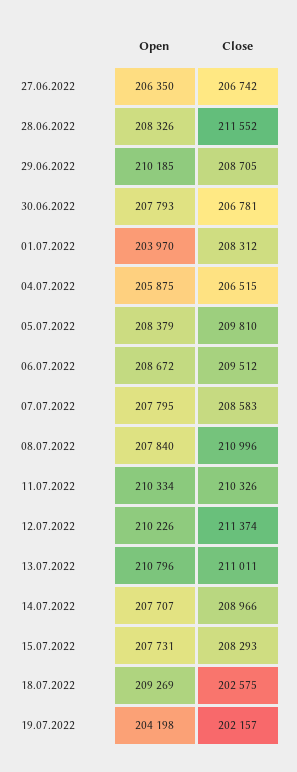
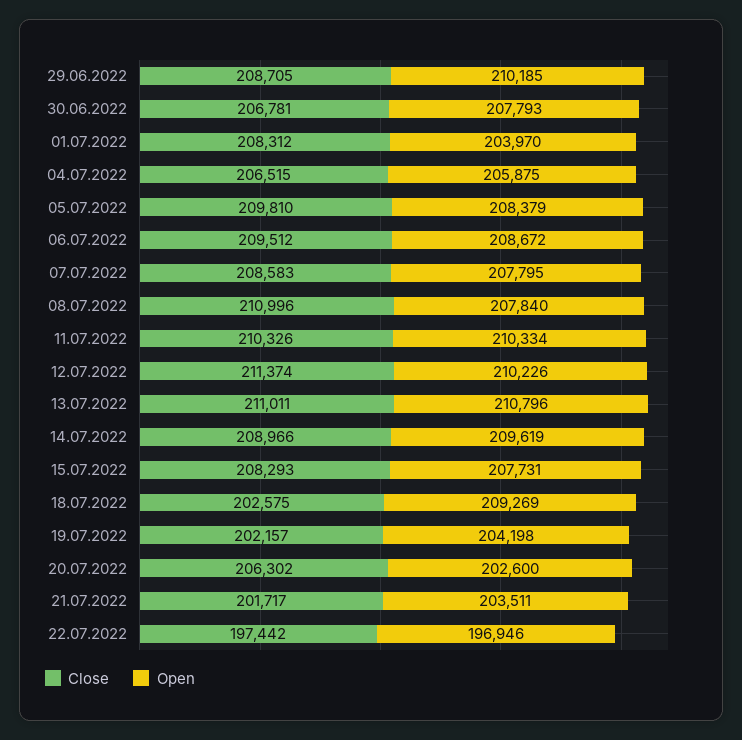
Open, 27.06.2022: 206350 -> none
Close, 27.06.2022: 206742 -> none
Open, 28.06.2022: 208326 -> none
Close, 28.06.2022: 211552 -> none
Open, 14.07.2022: 207707 -> 209619
Close, 20.07.2022: none -> 206302
Open, 20.07.2022: none -> 202600
Close, 21.07.2022: none -> 201717
Open, 21.07.2022: none -> 203511
Close, 22.07.2022: none -> 197442
Open, 22.07.2022: none -> 196946

